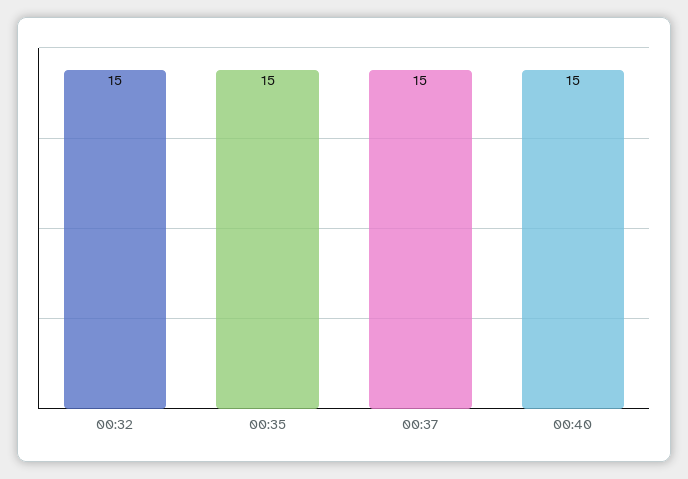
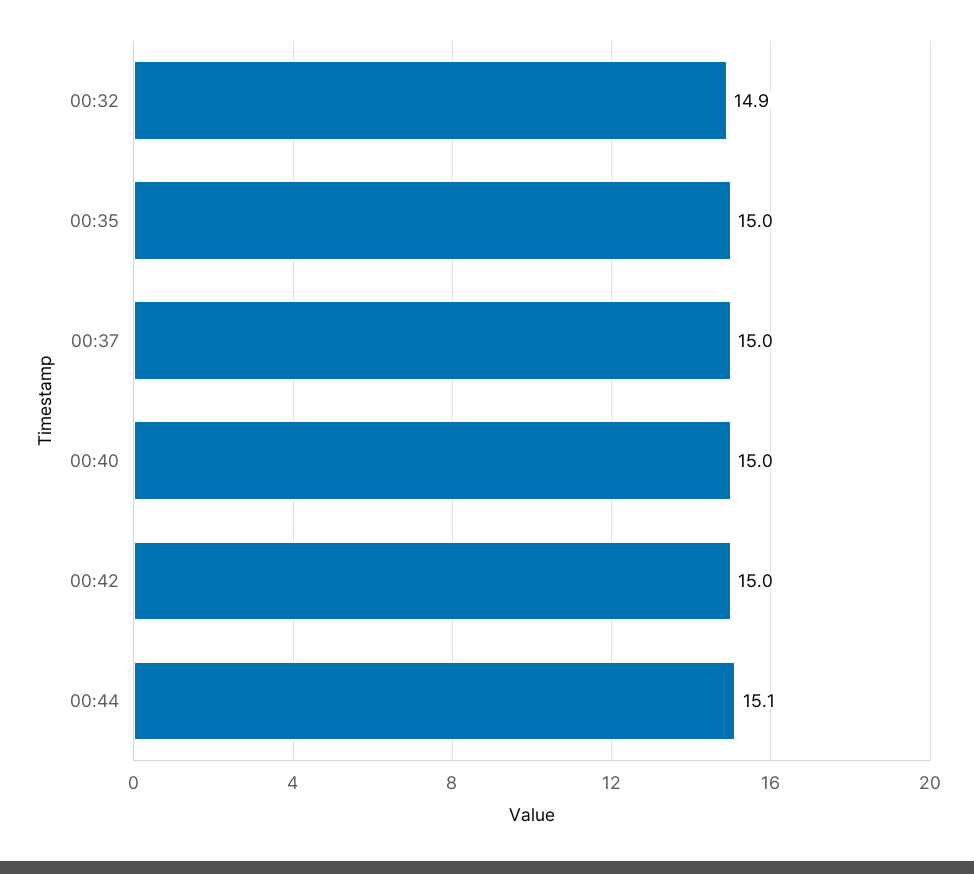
00:32: 15 -> 14.9
00:42: none -> 15
00:44: none -> 15.1

